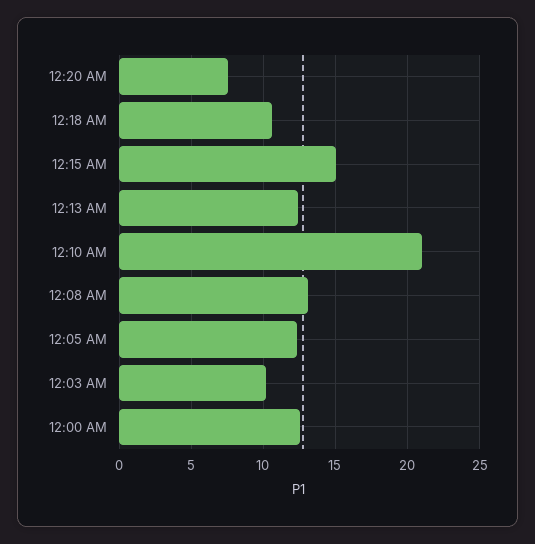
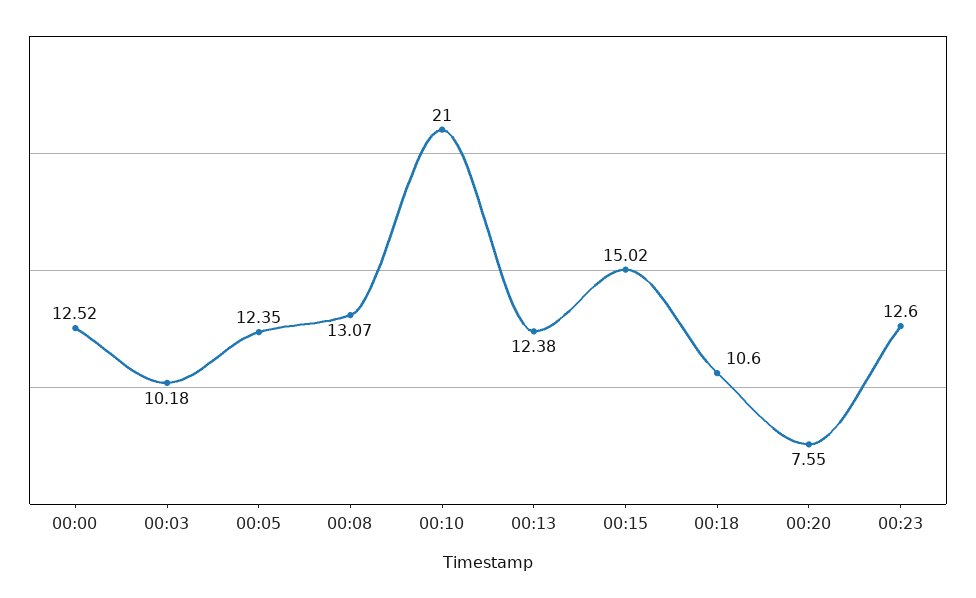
00:23: none -> 12.6

